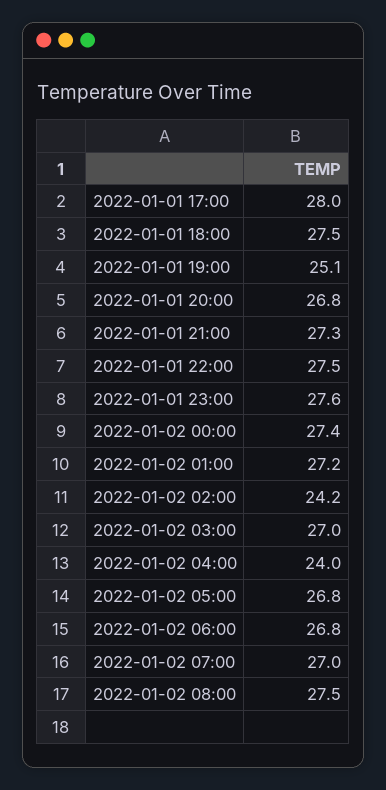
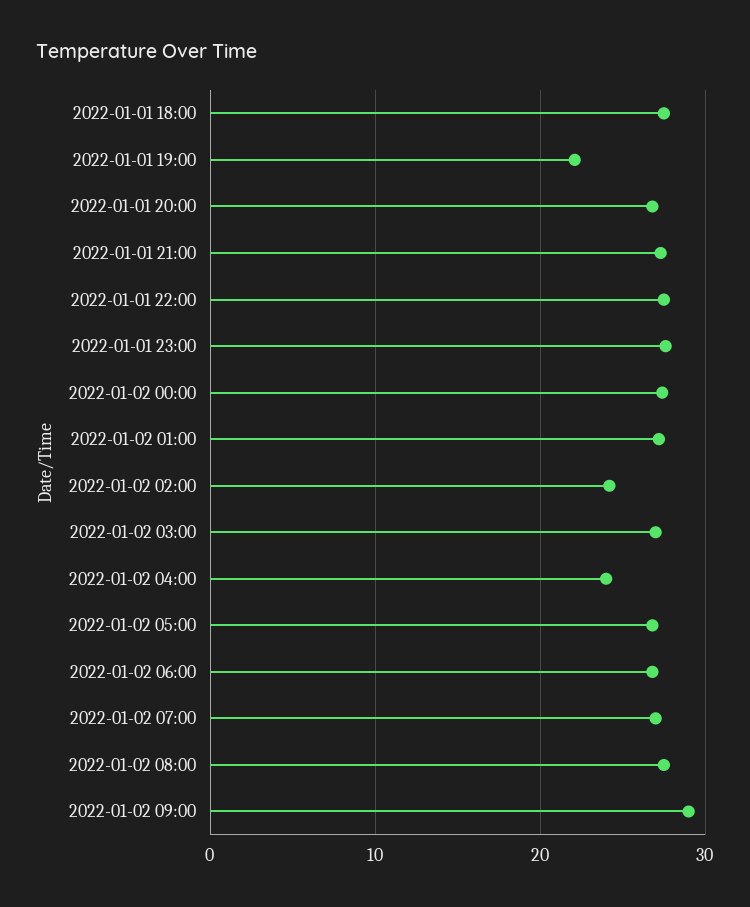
2022-01-01 17:00: 28 -> none
2022-01-01 19:00: 25.1 -> 22
2022-01-02 09:00: none -> 29

